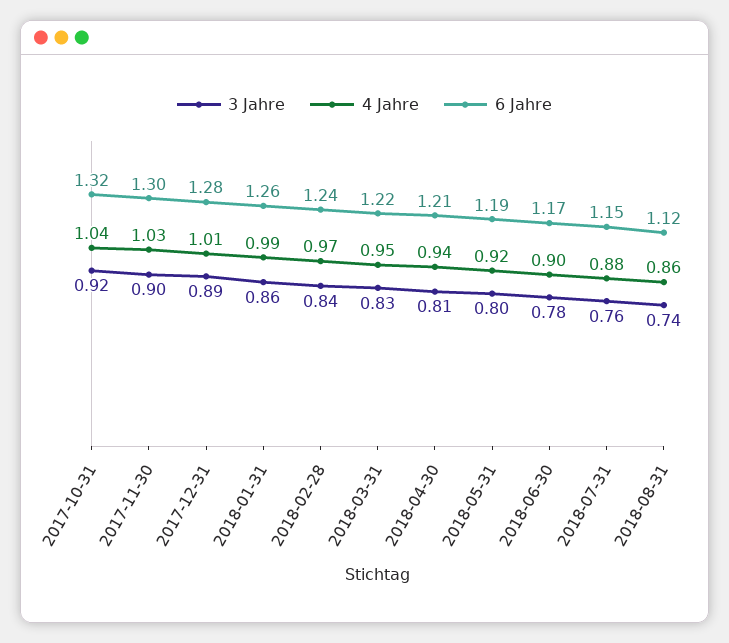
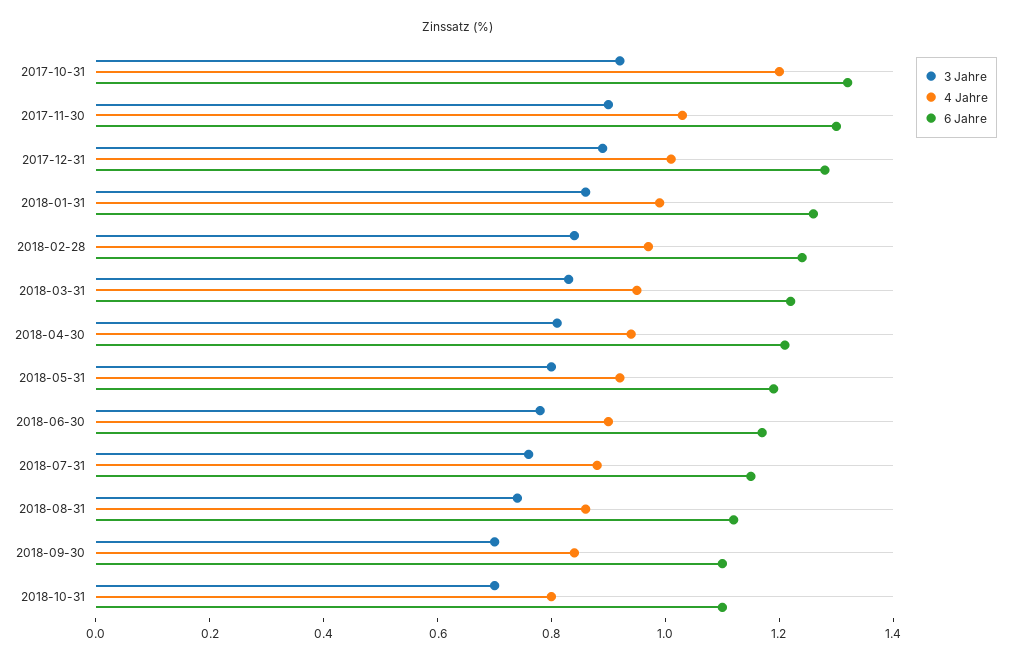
4 Jahre, 2017-10-31: 1.04 -> 1.2
3 Jahre, 2018-09-30: none -> 0.7
4 Jahre, 2018-09-30: none -> 0.85
6 Jahre, 2018-09-30: none -> 1.1
3 Jahre, 2018-10-31: none -> 0.7
4 Jahre, 2018-10-31: none -> 0.8
6 Jahre, 2018-10-31: none -> 1.1

